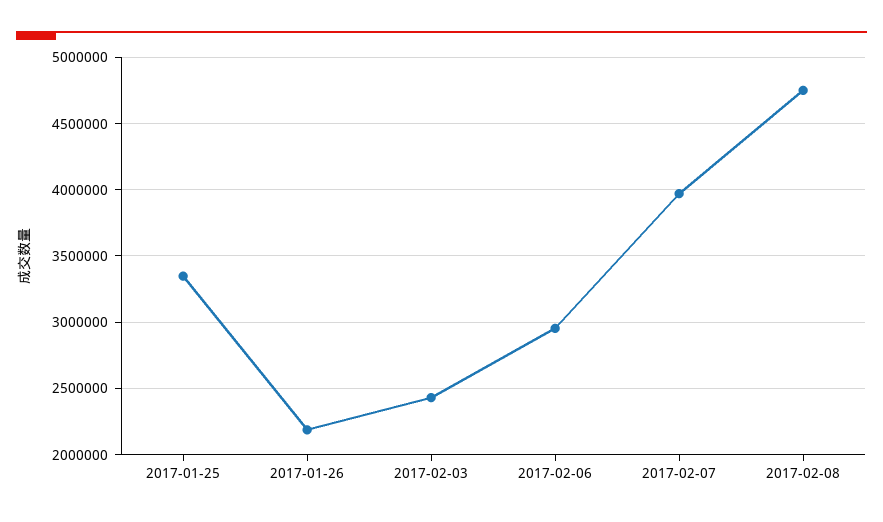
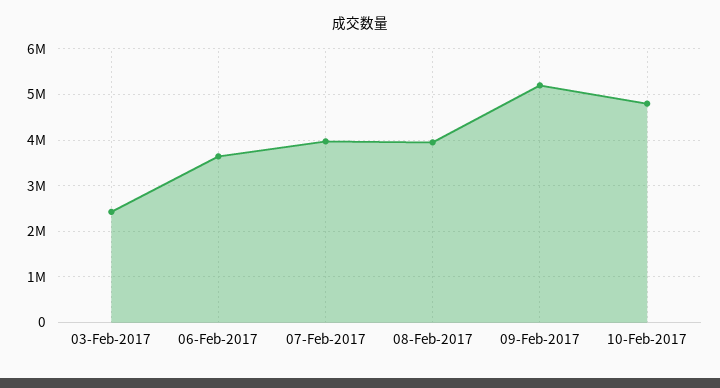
2017-01-25: 3350000 -> none
2017-01-26: 2200000 -> none
2017-02-06: 2950000 -> 3600000
2017-02-08: 4750000 -> 4000000
09-Feb-2017: none -> 5200000
10-Feb-2017: none -> 4800000

